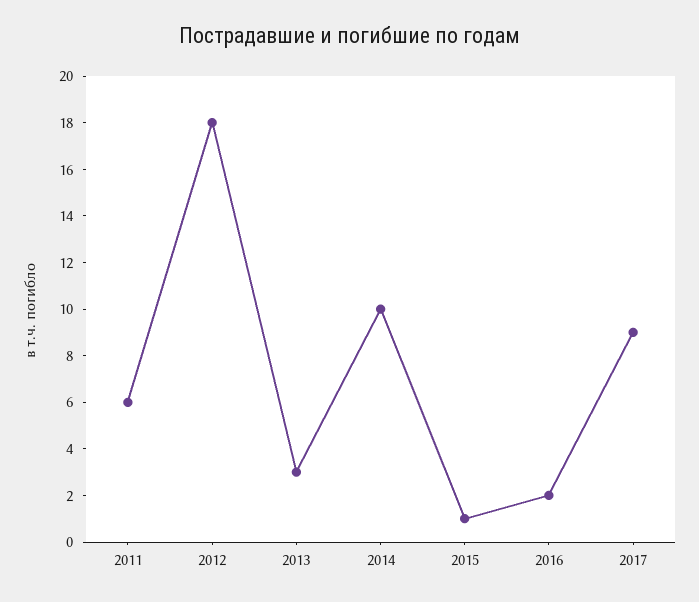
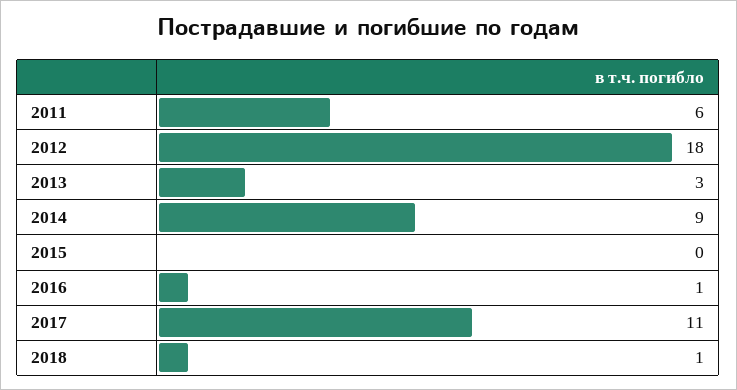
2014: 10 -> 9
2015: 1 -> 0
2016: 2 -> 1
2017: 9 -> 11
2018: none -> 1

